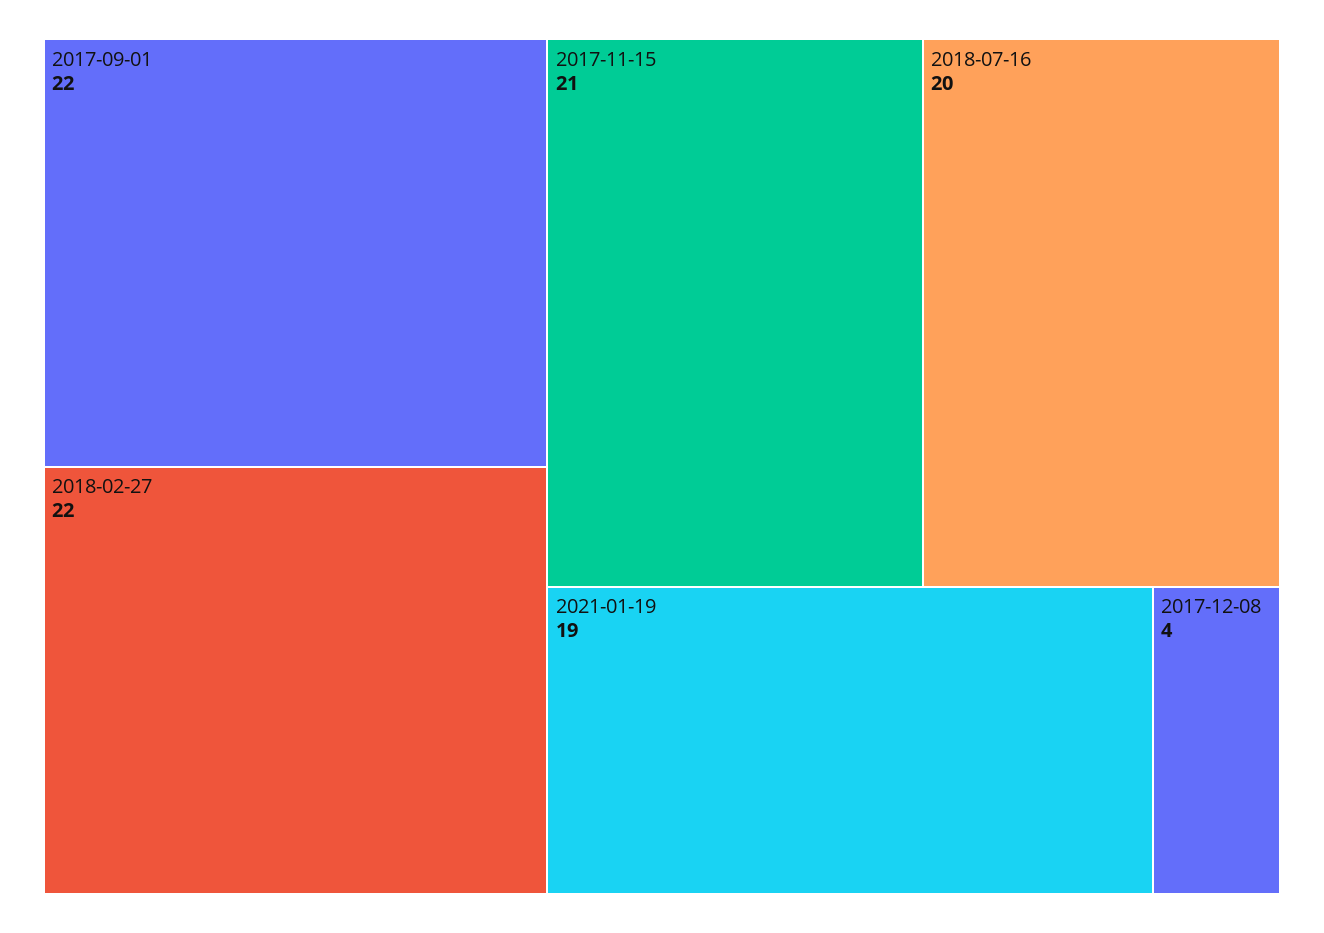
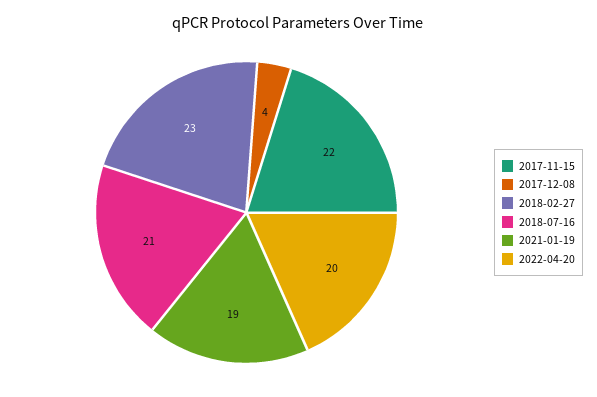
2017-09-01: 22 -> none
2018-02-27: 22 -> 23
2017-11-15: 21 -> 22
2018-07-16: 20 -> 21
2022-04-20: none -> 20

